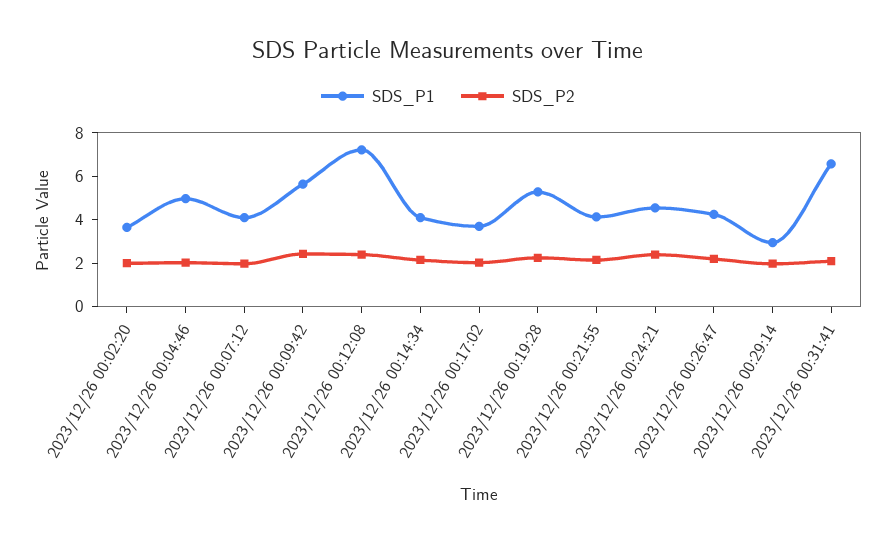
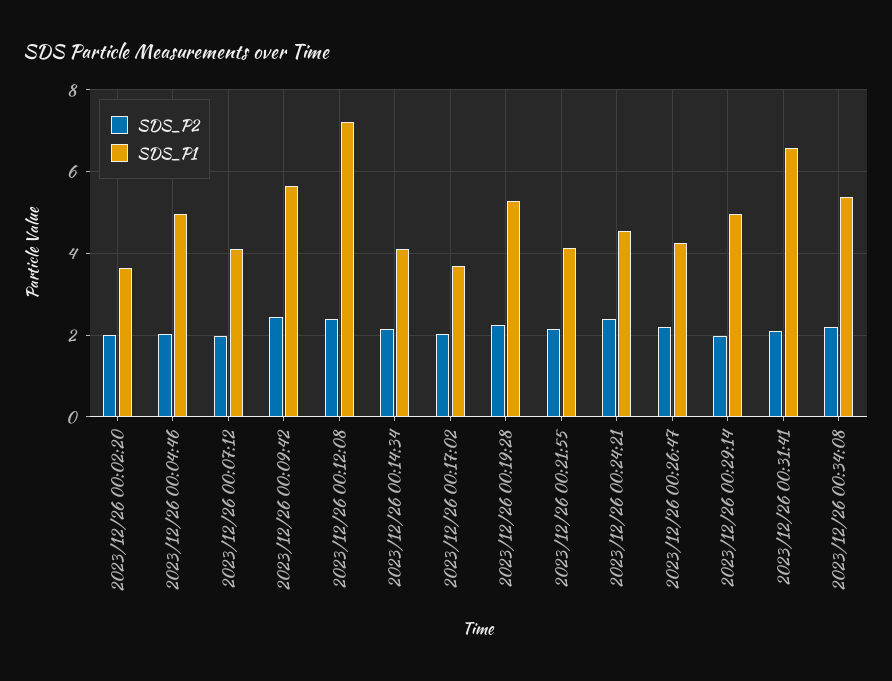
SDS_P1, 2023/12/26 00:29:14: 3 -> 5
SDS_P2, 2023/12/26 00:34:08: none -> 2.2
SDS_P1, 2023/12/26 00:34:08: none -> 5.4

